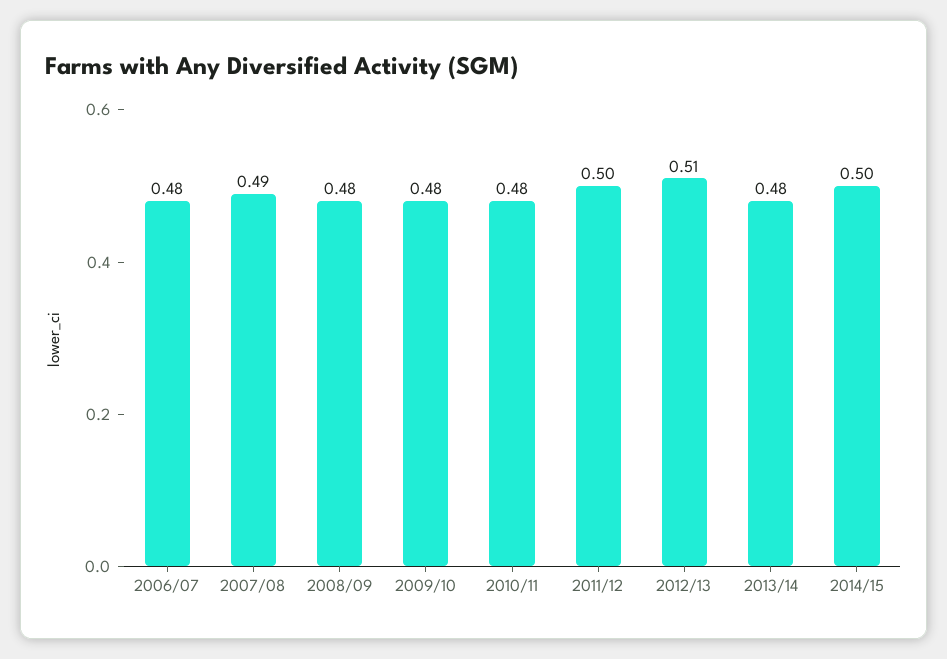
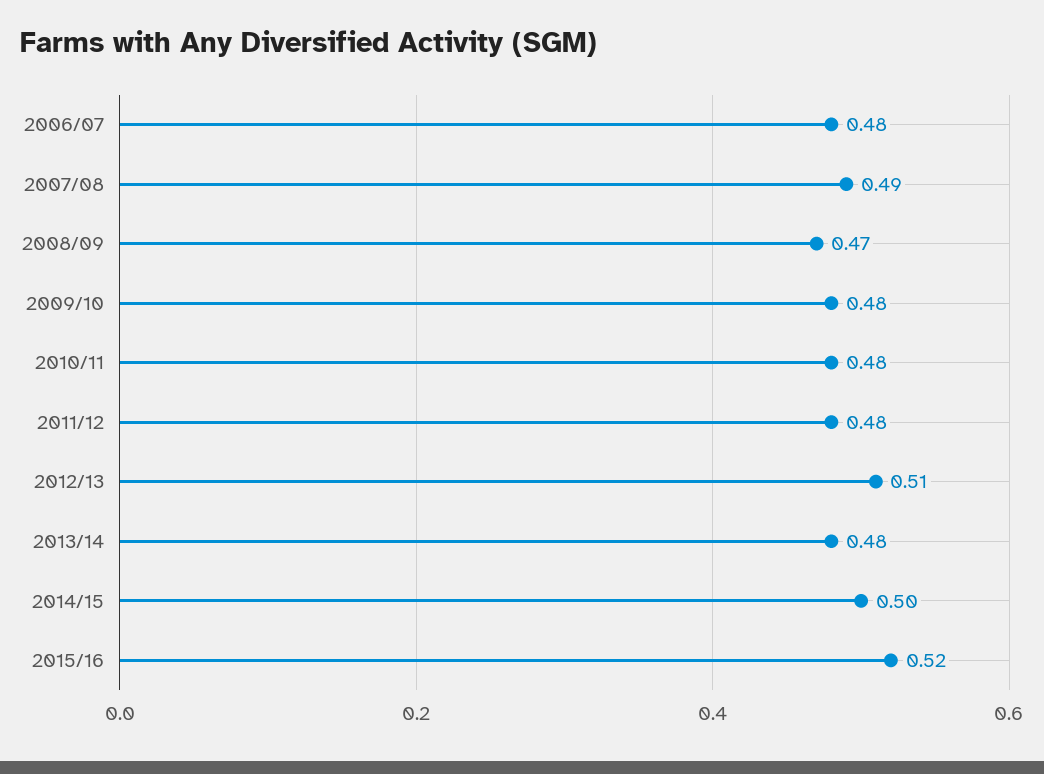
2008/09: 0.48 -> 0.47
2011/12: 0.5 -> 0.48
2015/16: none -> 0.52

